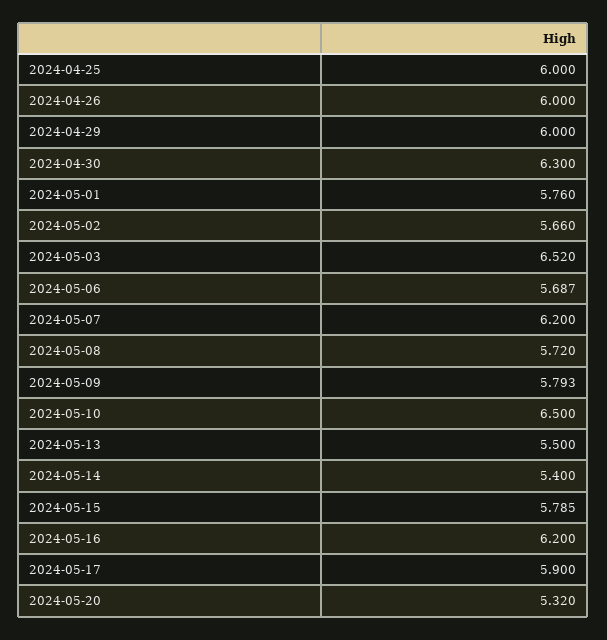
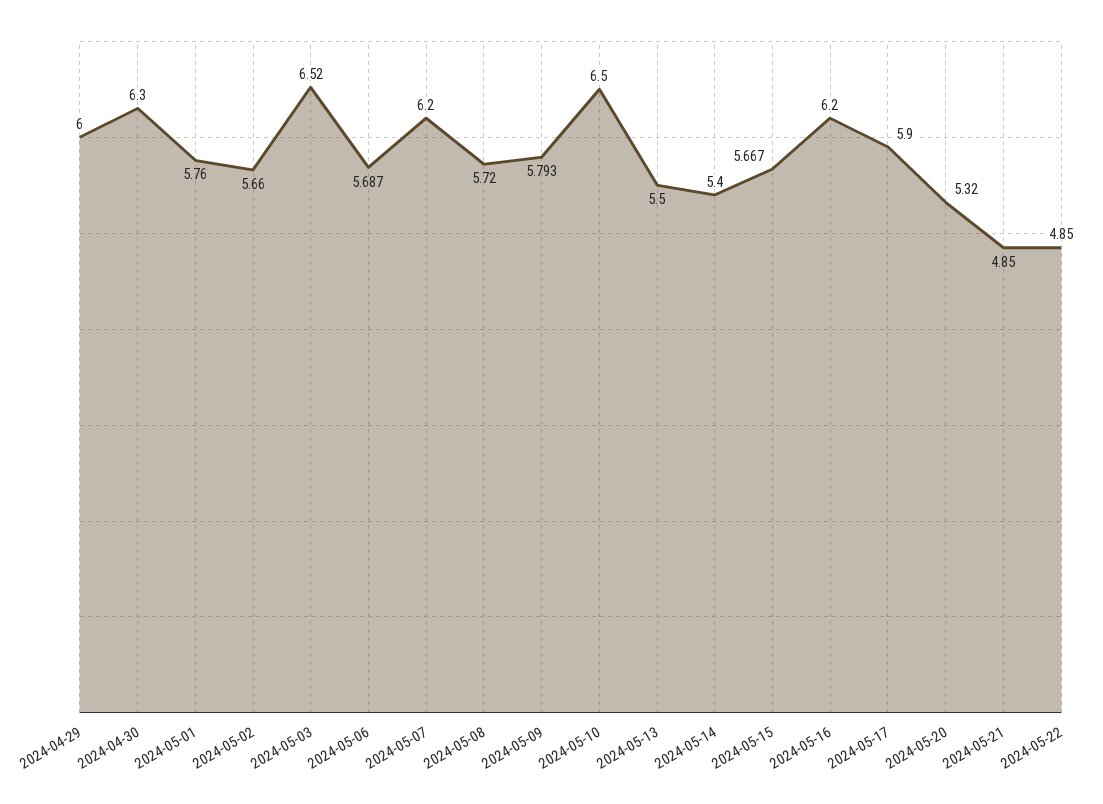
2024-04-25: 6 -> none
2024-04-26: 6 -> none
2024-05-15: 5.785 -> 5.667
2024-05-21: none -> 4.85
2024-05-22: none -> 4.85

